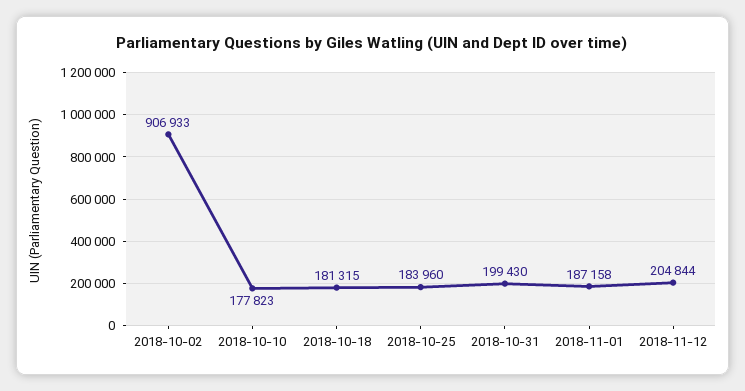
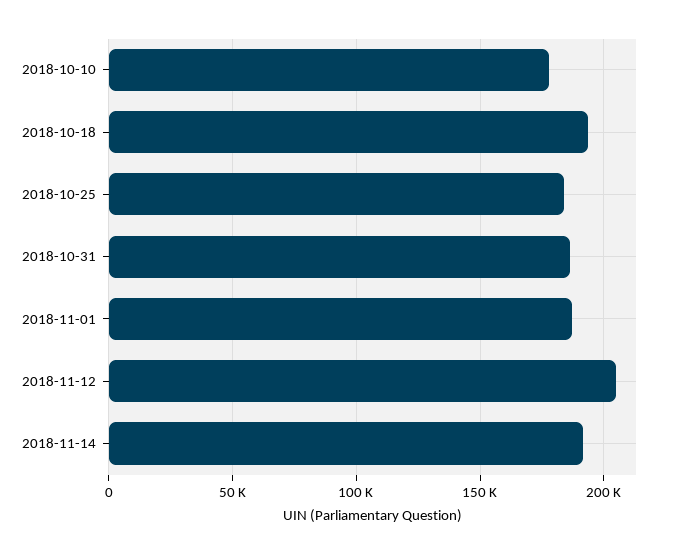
2018-10-02: 906933 -> none
2018-10-18: 181315 -> 195000
2018-10-31: 199430 -> 185000
2018-11-14: none -> 190000

